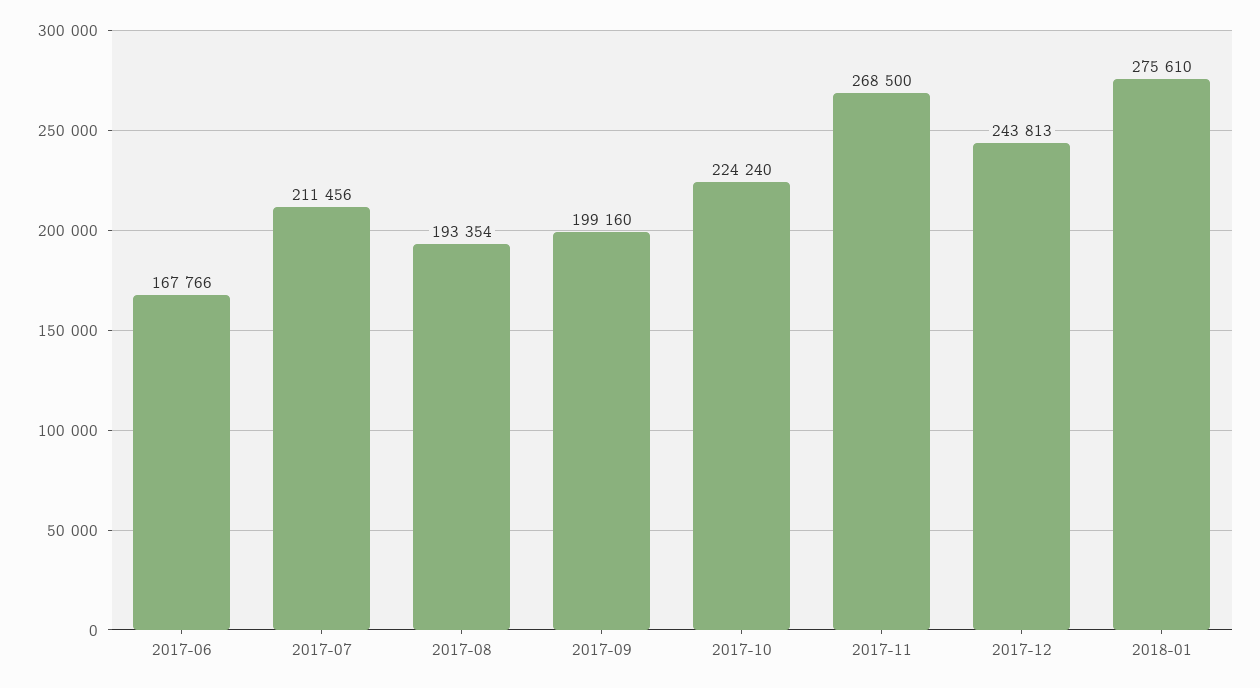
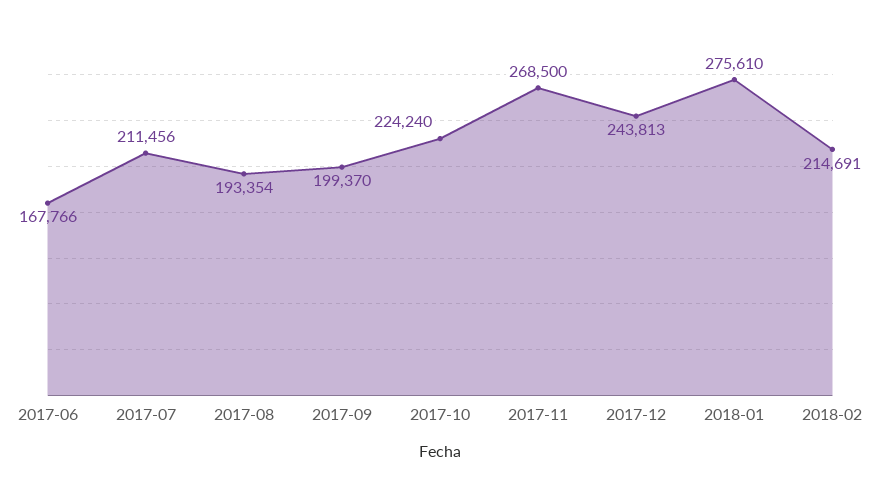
2017-09: 199160 -> 199370
2018-02: none -> 214691

